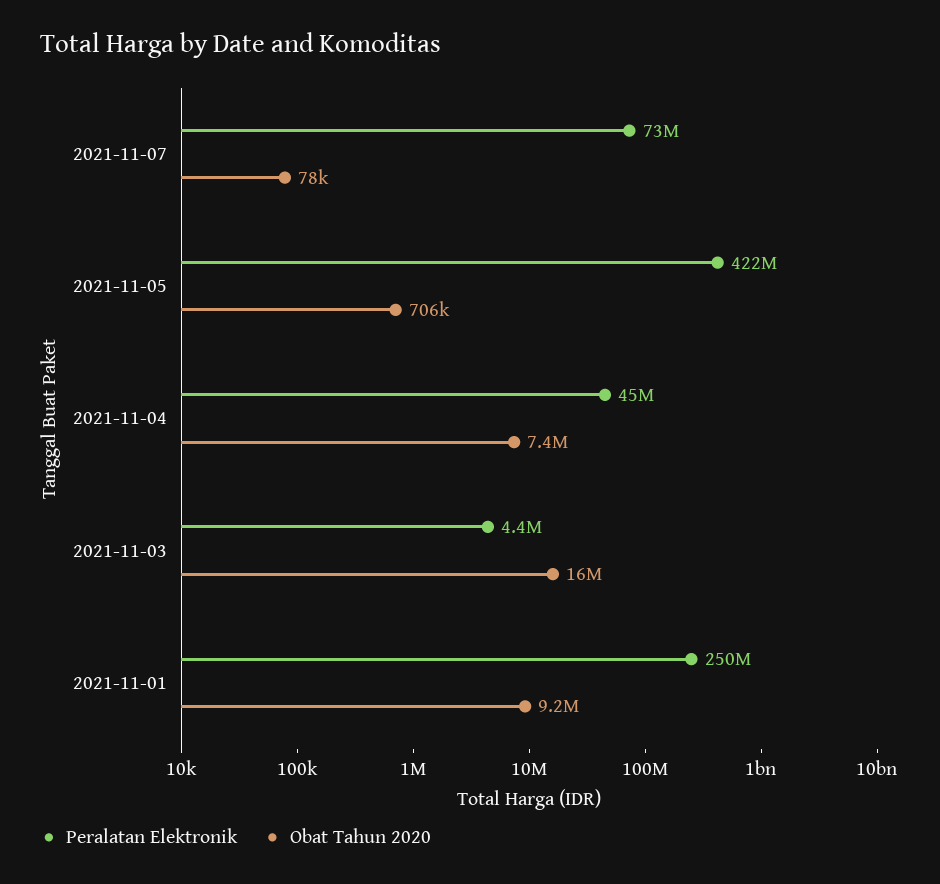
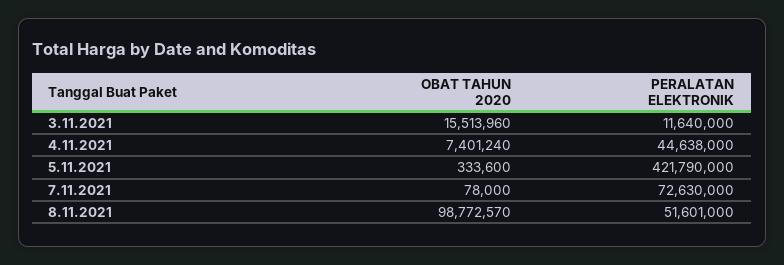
Obat Tahun 2020, 2021-11-05: 706000 -> 333600
Peralatan Elektronik, 2021-11-03: 4400000 -> 11640000
Peralatan Elektronik, 2021-11-01: 250000000 -> none
Obat Tahun 2020, 2021-11-01: 9200000 -> none
Obat Tahun 2020, 8.11.2021: none -> 98772570
Peralatan Elektronik, 8.11.2021: none -> 51601000

